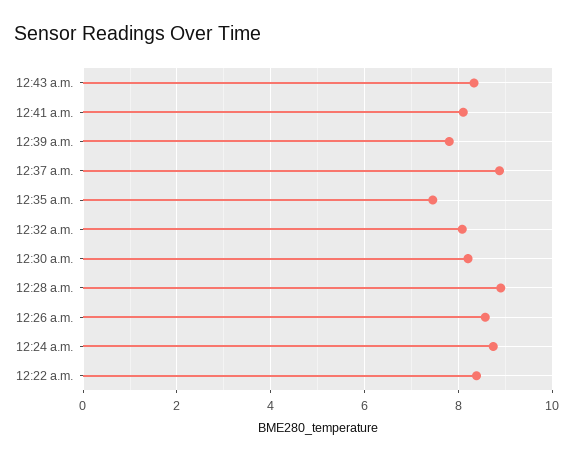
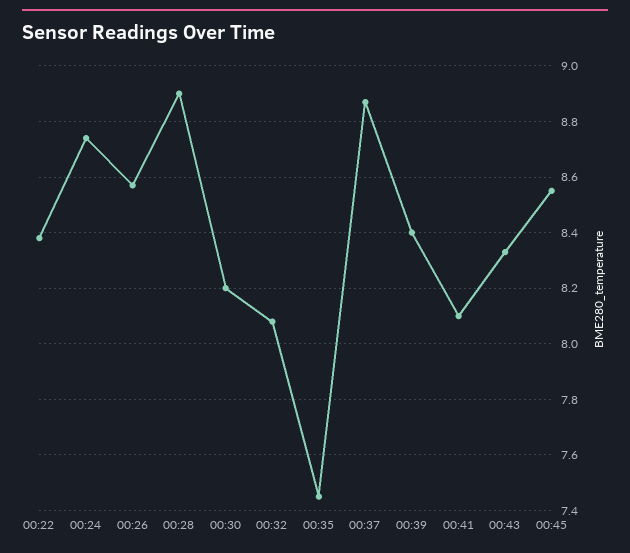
12:39 a.m.: 7.8 -> 8.4
00:45: none -> 8.55

